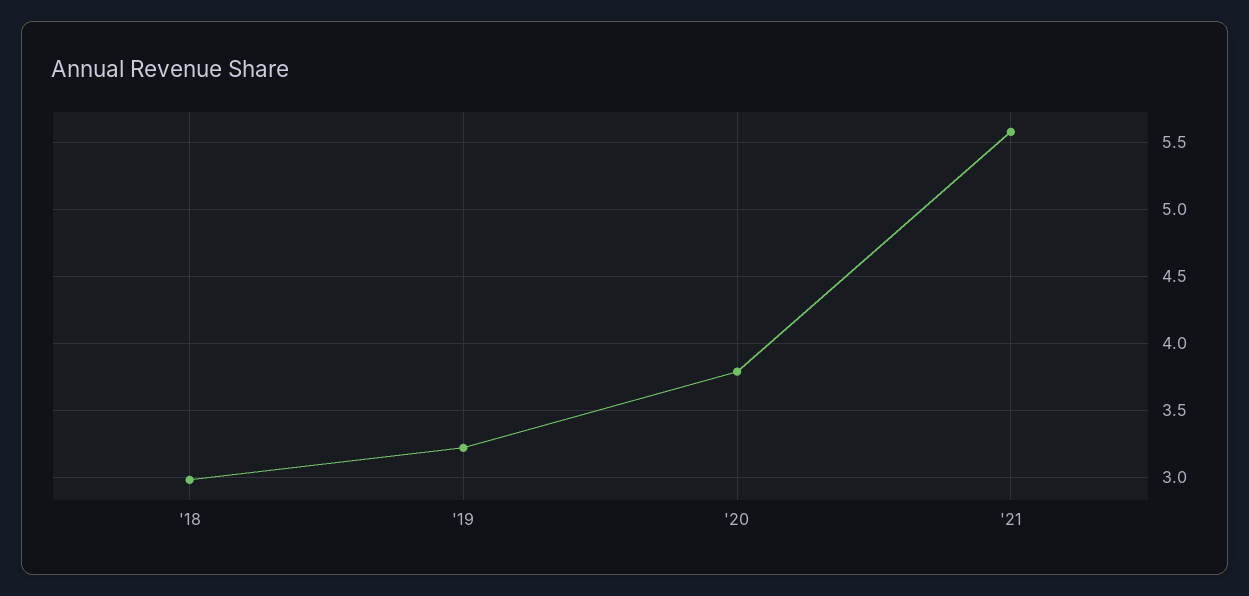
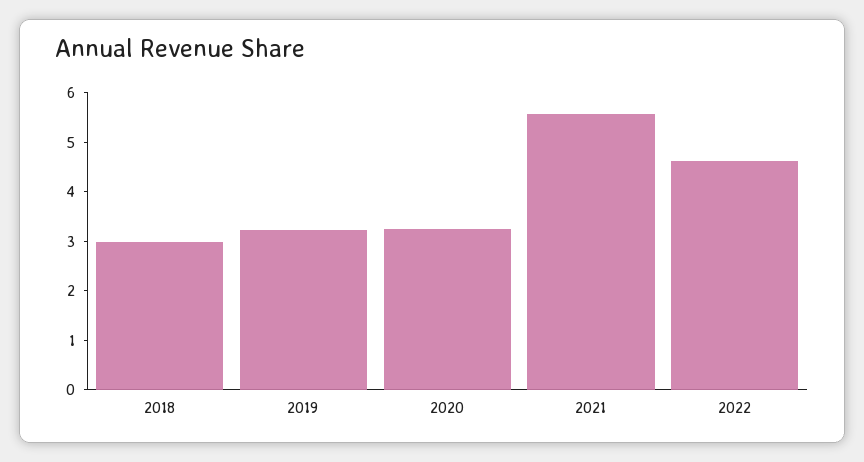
'20: 3.8 -> 3.2
2022: none -> 4.6

